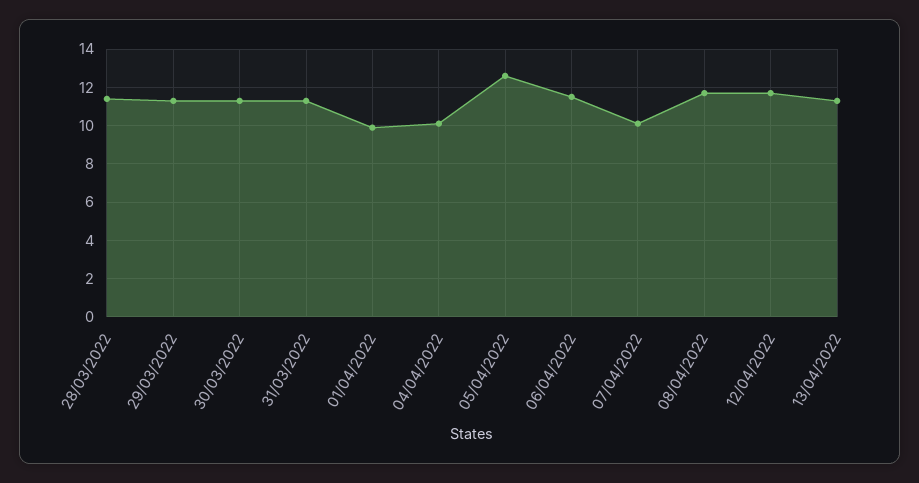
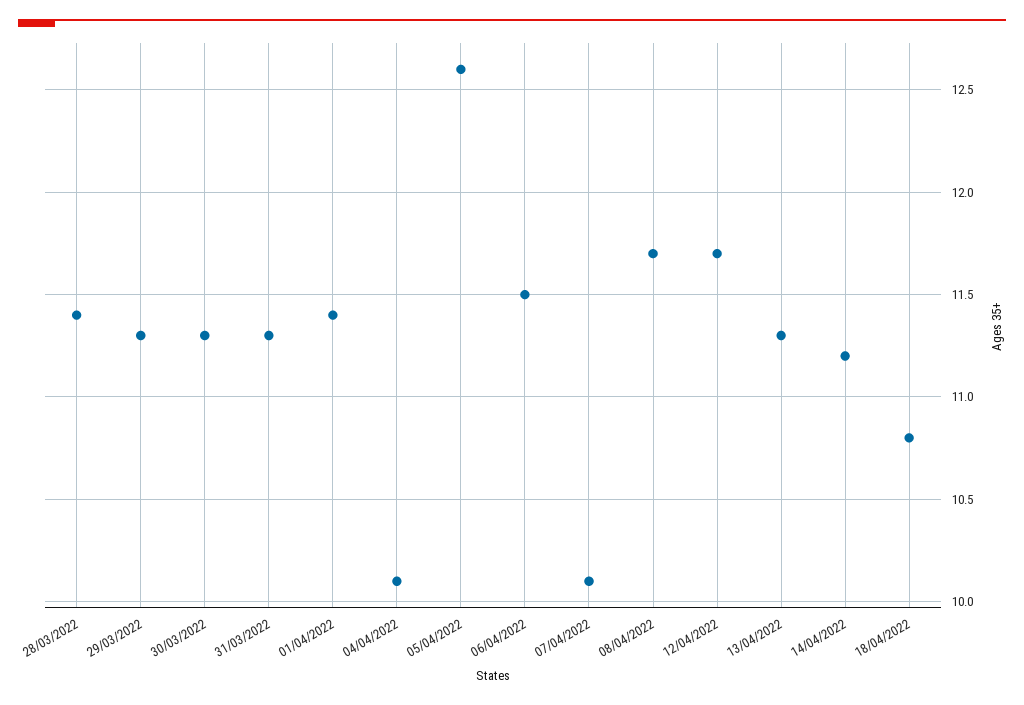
01/04/2022: 10 -> 11.4
14/04/2022: none -> 11.2
18/04/2022: none -> 10.8

